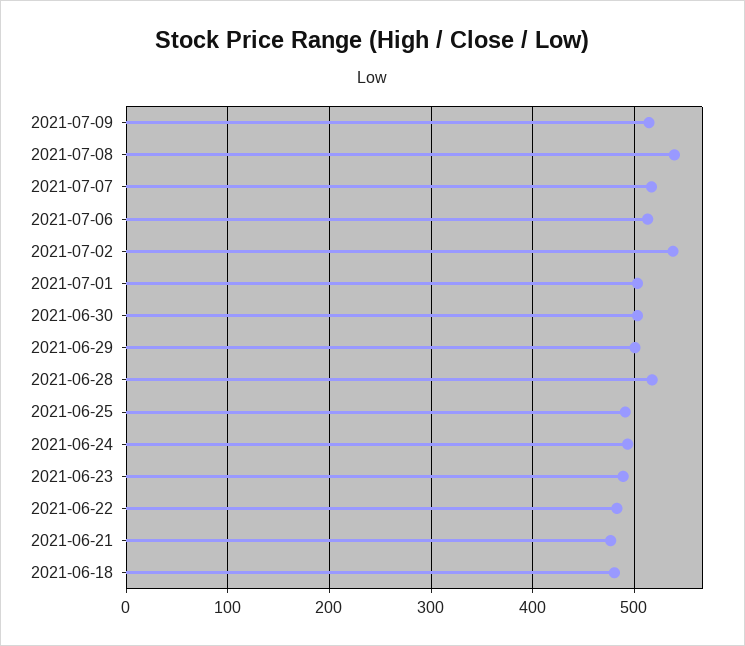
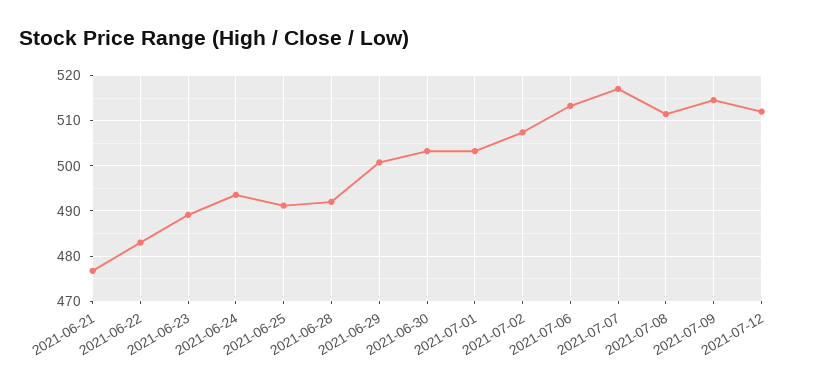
2021-07-08: 540 -> 512
2021-07-02: 540 -> 508
2021-06-28: 520 -> 492
2021-06-18: 480 -> none
2021-07-12: none -> 512

